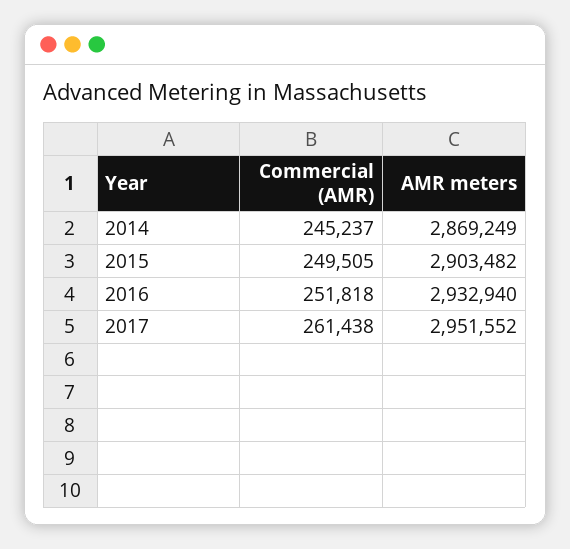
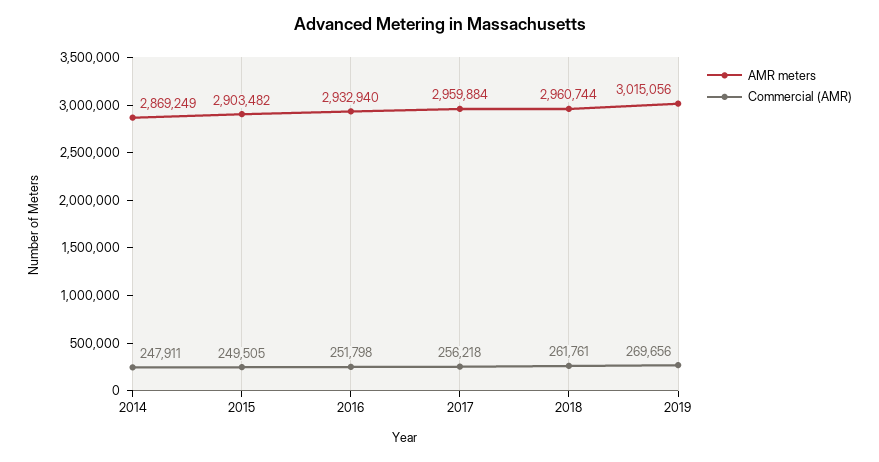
Commercial (AMR), 2014: 245237 -> 247911
Commercial (AMR), 2016: 251818 -> 251798
Commercial (AMR), 2017: 261438 -> 256218
AMR meters, 2017: 2951552 -> 2959884
AMR meters, 2018: none -> 2960744
Commercial (AMR), 2018: none -> 261761
AMR meters, 2019: none -> 3015056
Commercial (AMR), 2019: none -> 269656

